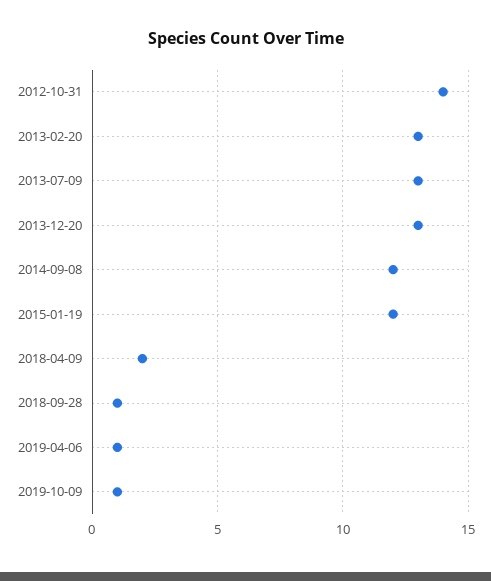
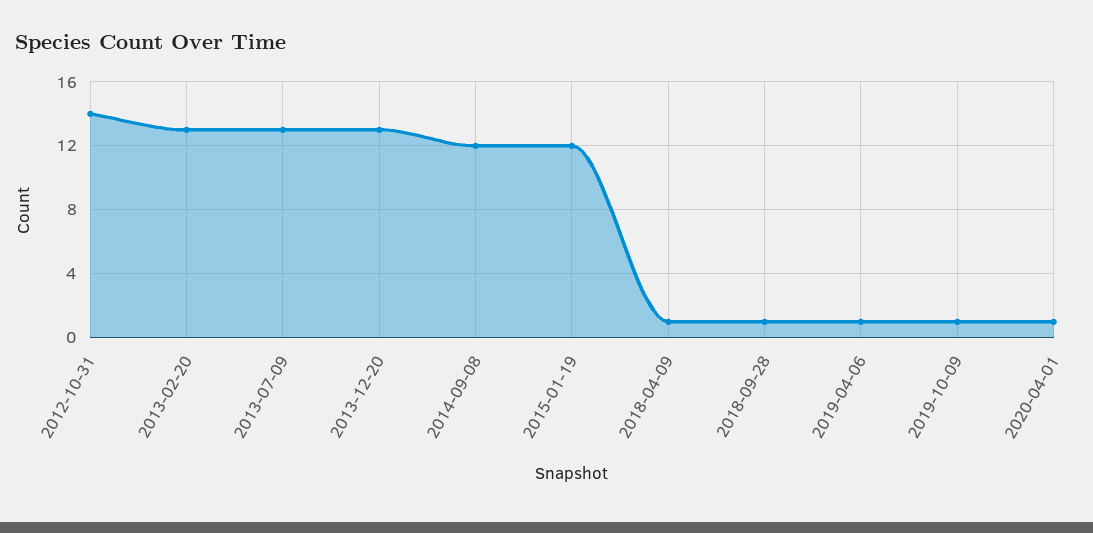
2018-04-09: 2 -> 1
2020-04-01: none -> 1

